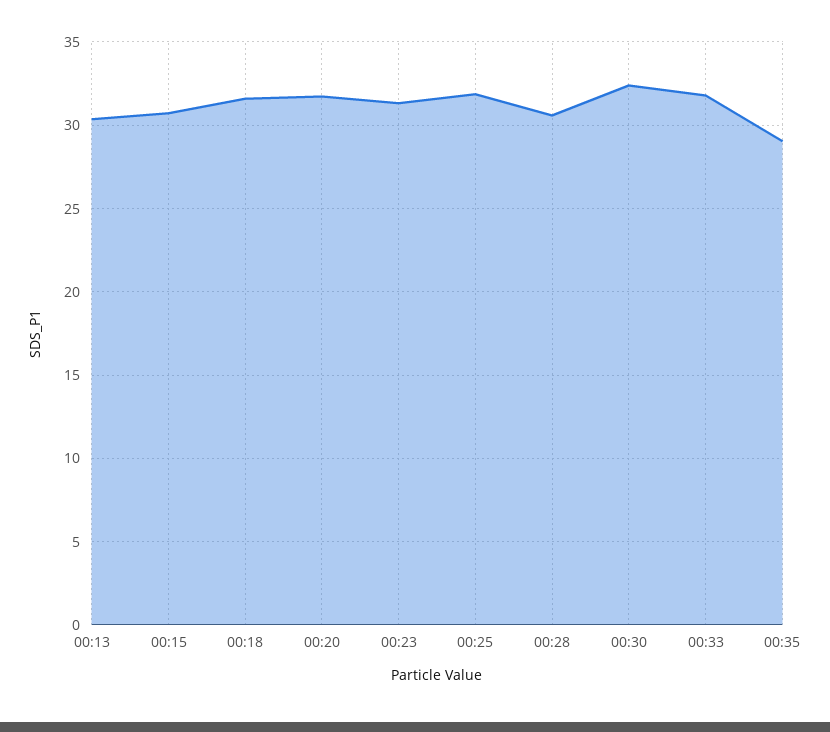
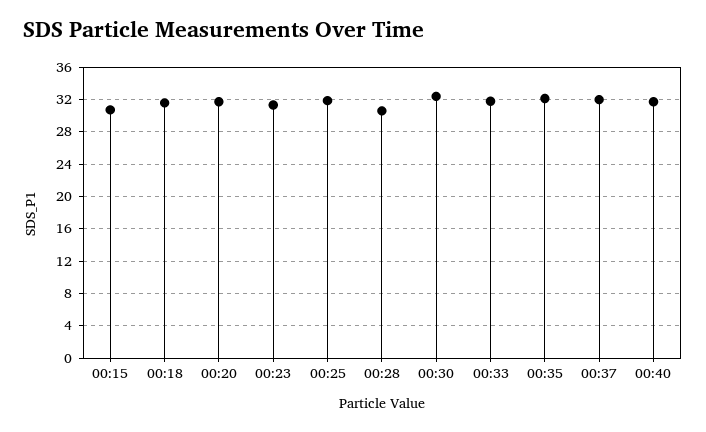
00:13: 30.5 -> none
00:35: 29 -> 32
00:37: none -> 32
00:40: none -> 32

